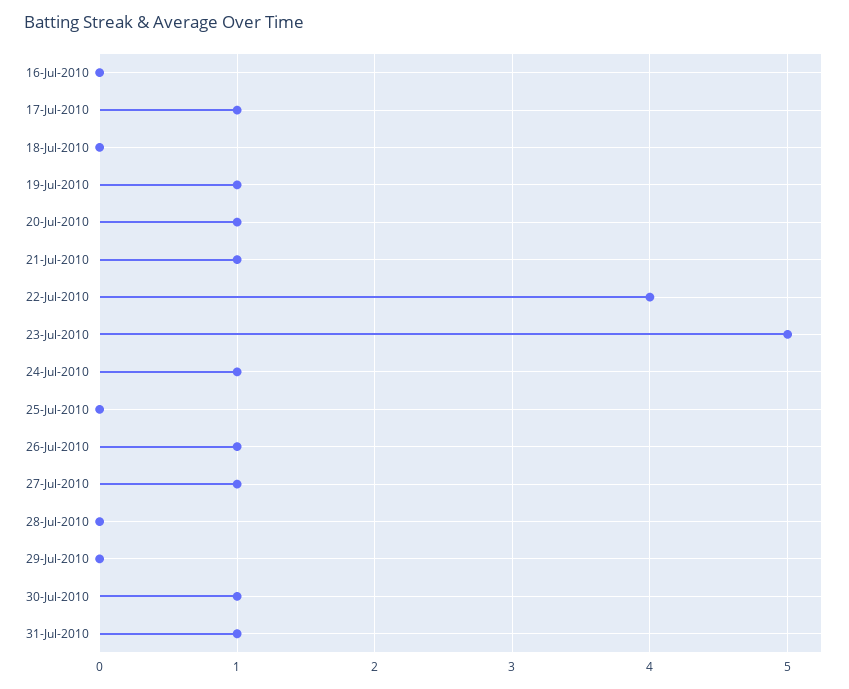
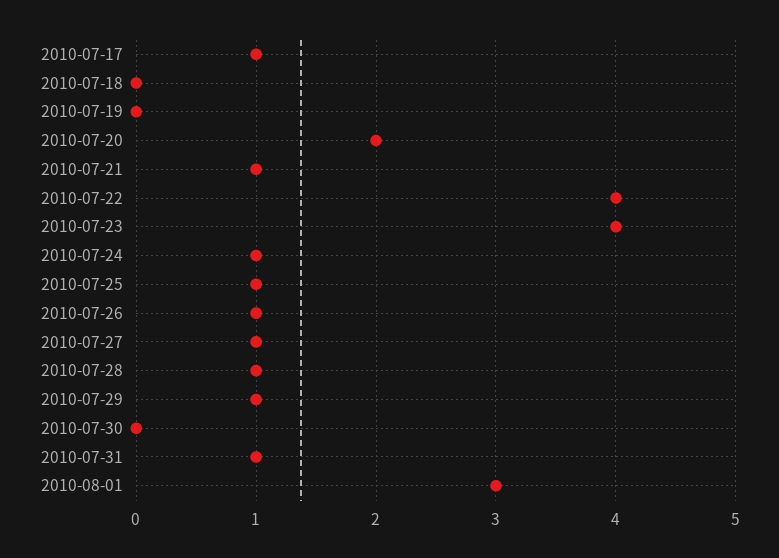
16-Jul-2010: 0 -> none
19-Jul-2010: 1 -> 0
20-Jul-2010: 1 -> 2
23-Jul-2010: 5 -> 4
25-Jul-2010: 0 -> 1
28-Jul-2010: 0 -> 1
29-Jul-2010: 0 -> 1
30-Jul-2010: 1 -> 0
2010-08-01: none -> 3

